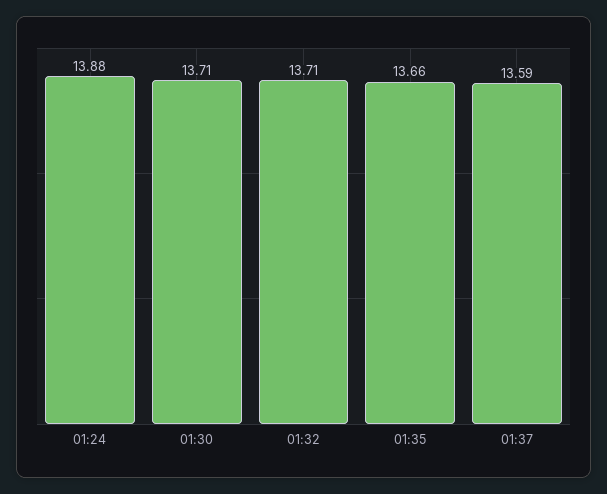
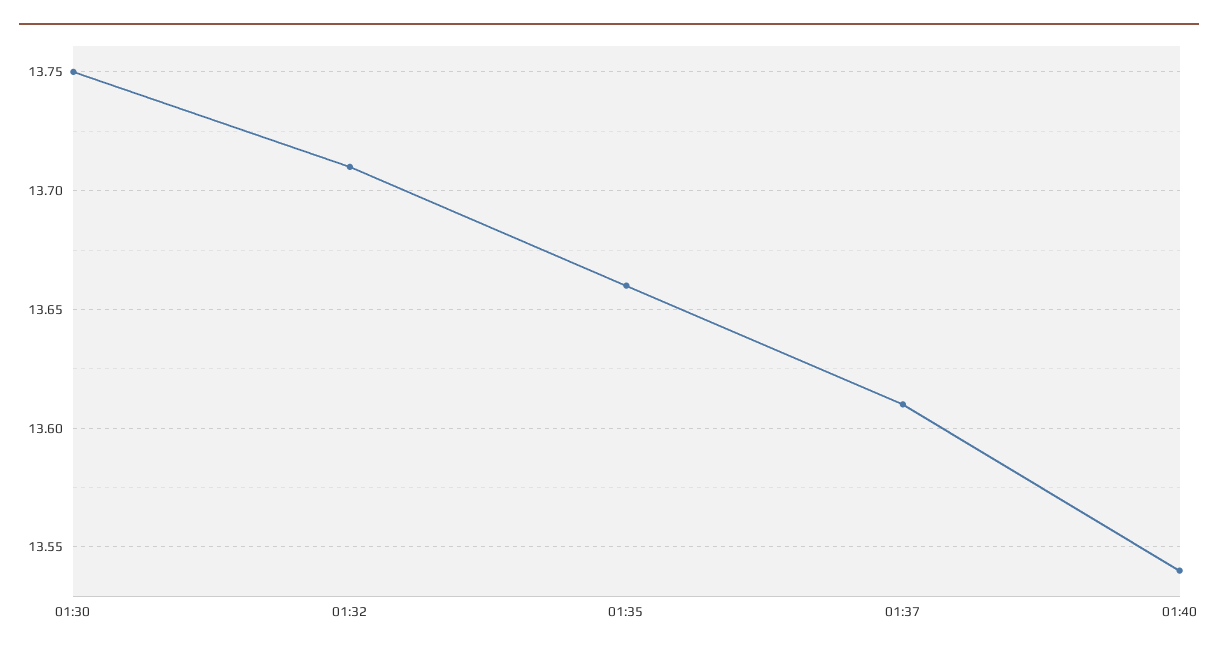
01:24: 13.88 -> none
01:30: 13.71 -> 13.75
01:37: 13.59 -> 13.61
01:40: none -> 13.54

